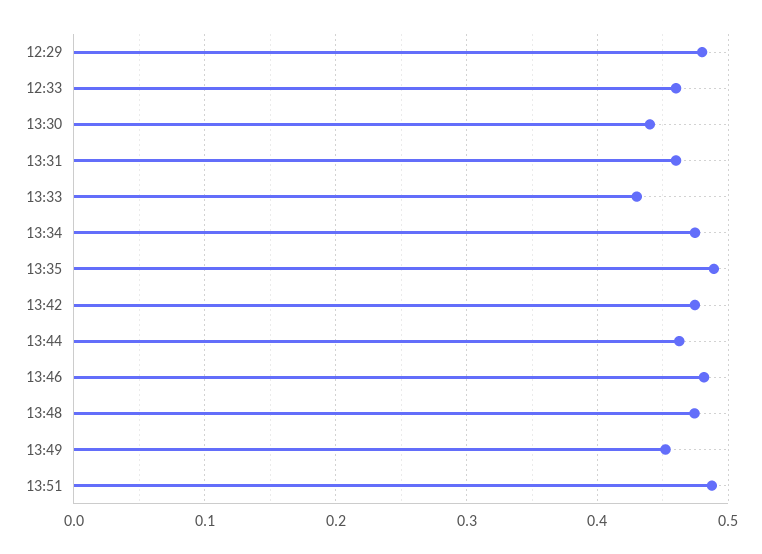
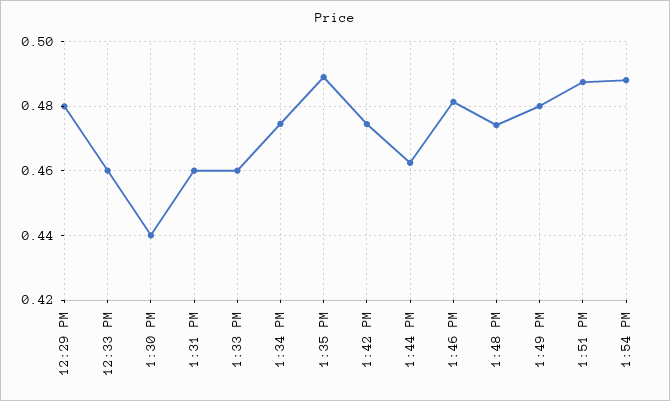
13:33: 0.43 -> 0.46
13:49: 0.45 -> 0.48
1:54 PM: none -> 0.488

